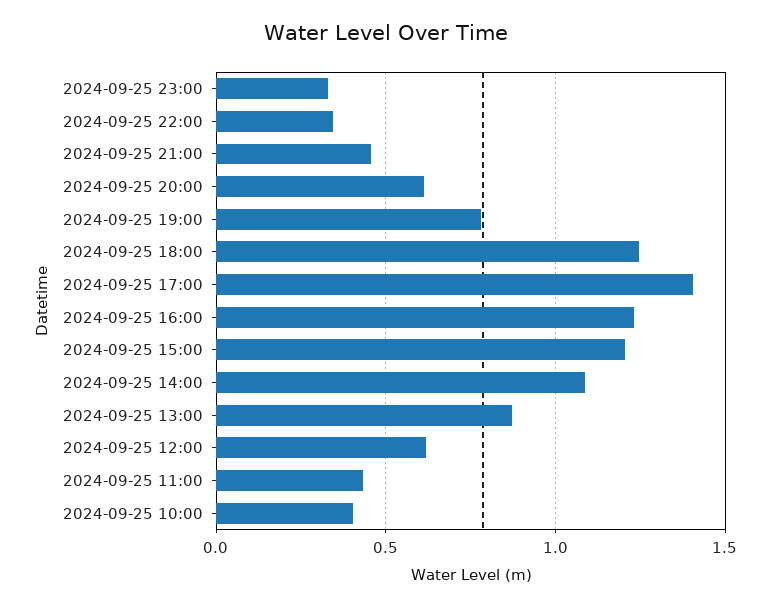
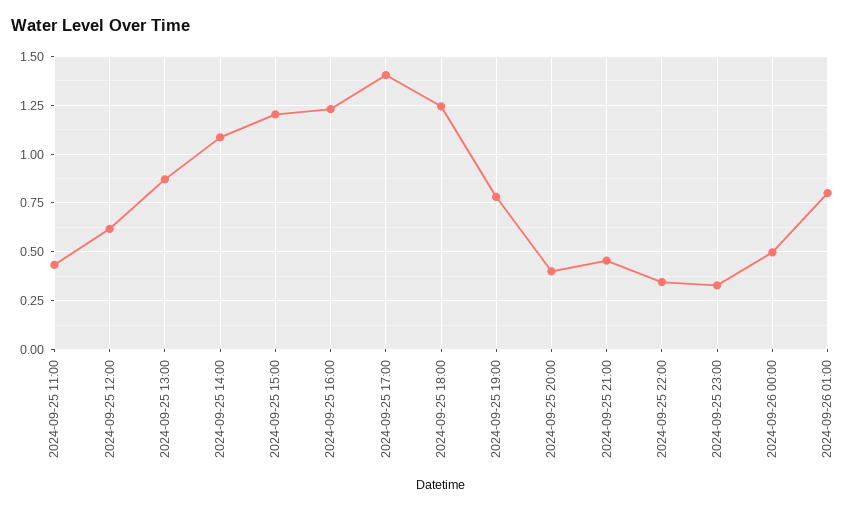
2024-09-25 20:00: 0.6 -> 0.4
2024-09-25 10:00: 0.4 -> none
2024-09-26 00:00: none -> 0.5
2024-09-26 01:00: none -> 0.8

